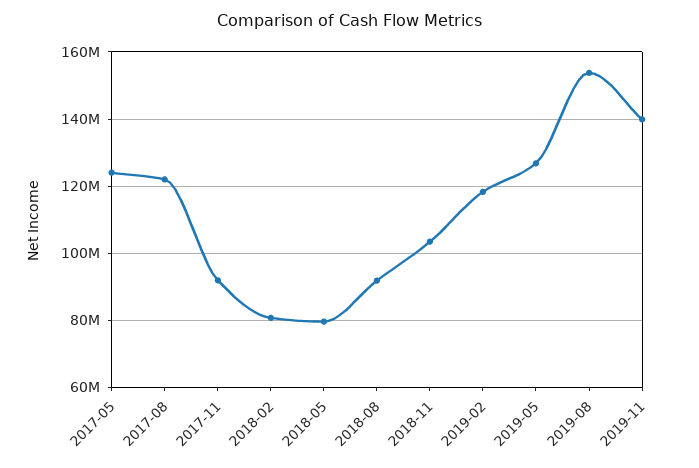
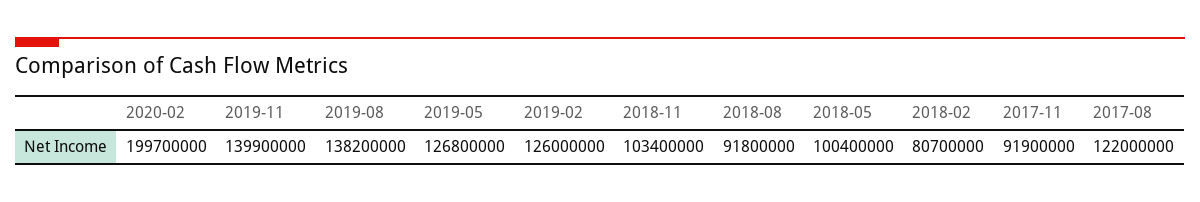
2017-05: 124000000 -> none
2018-05: 80000000 -> 100400000
2019-02: 118000000 -> 126000000
2019-08: 154000000 -> 138200000
2020-02: none -> 199700000

